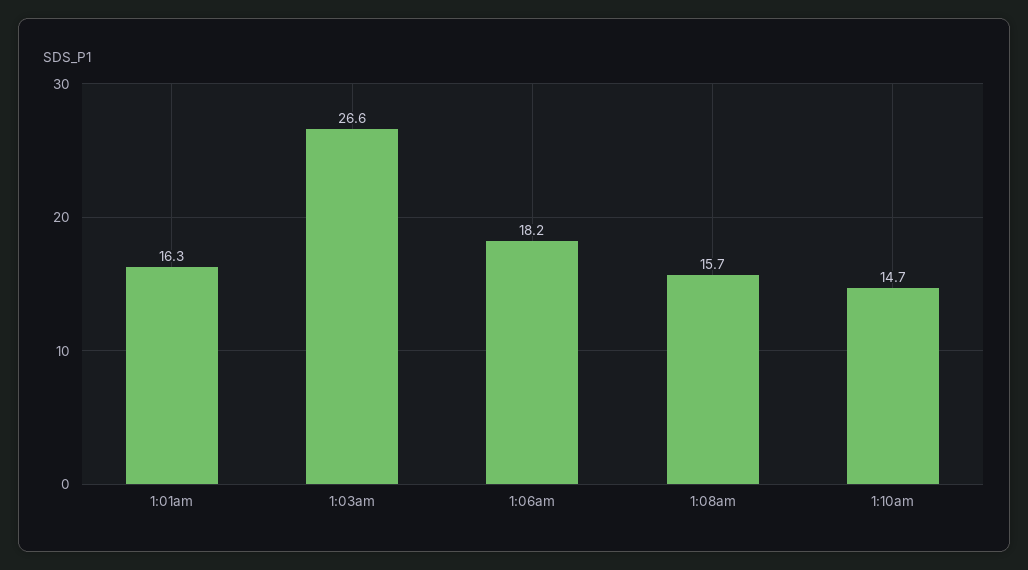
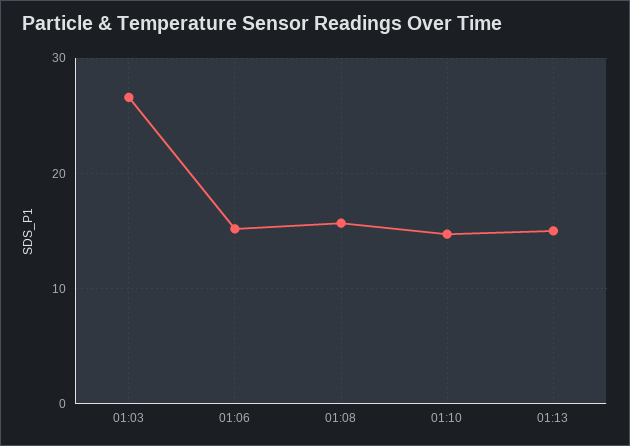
1:01am: 16.3 -> none
1:06am: 18.2 -> 15
01:13: none -> 15

